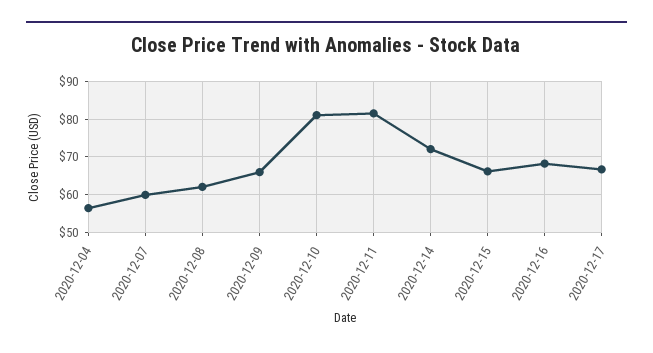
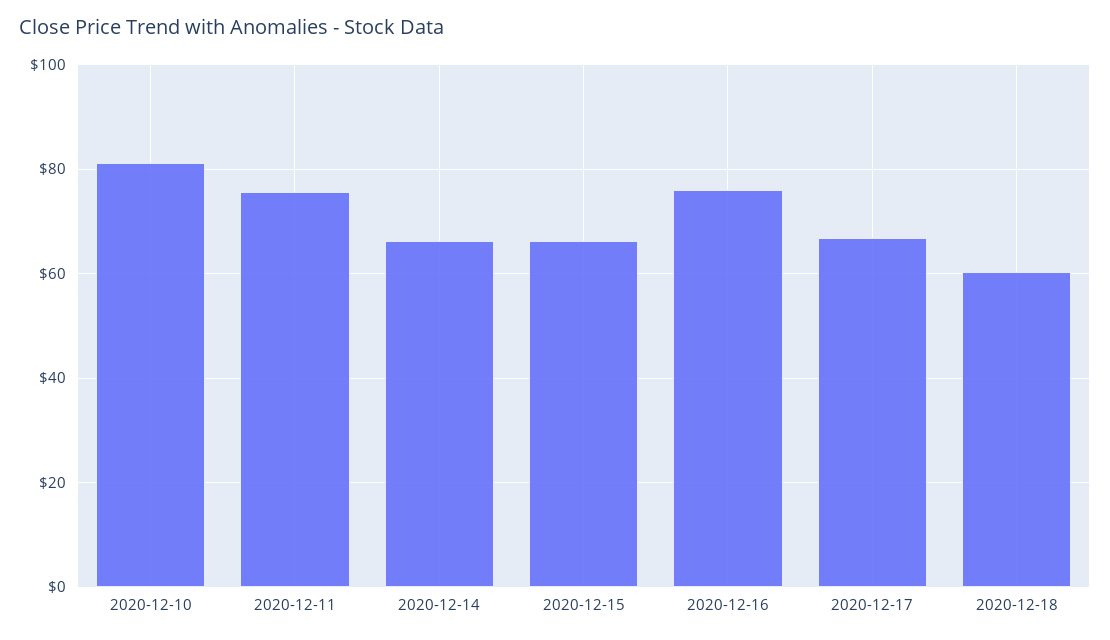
2020-12-04: 56 -> none
2020-12-07: 60 -> none
2020-12-08: 62 -> none
2020-12-09: 66 -> none
2020-12-11: 82 -> 76
2020-12-14: 72 -> 66
2020-12-16: 68 -> 76
2020-12-18: none -> 60

